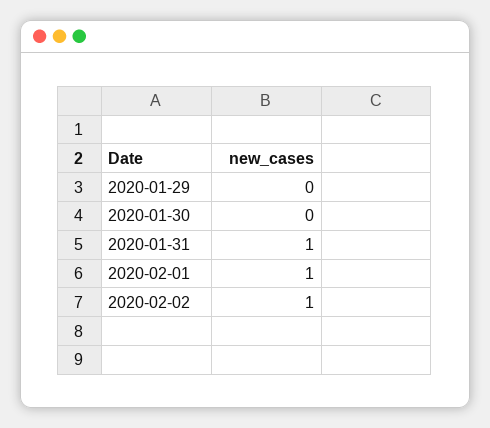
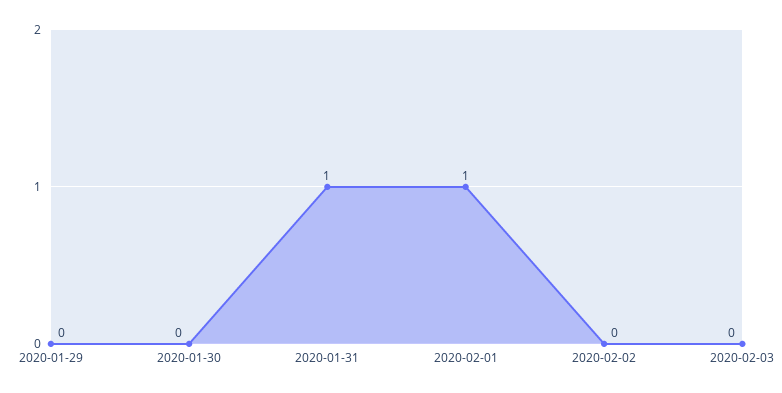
2020-02-02: 1 -> 0
2020-02-03: none -> 0

